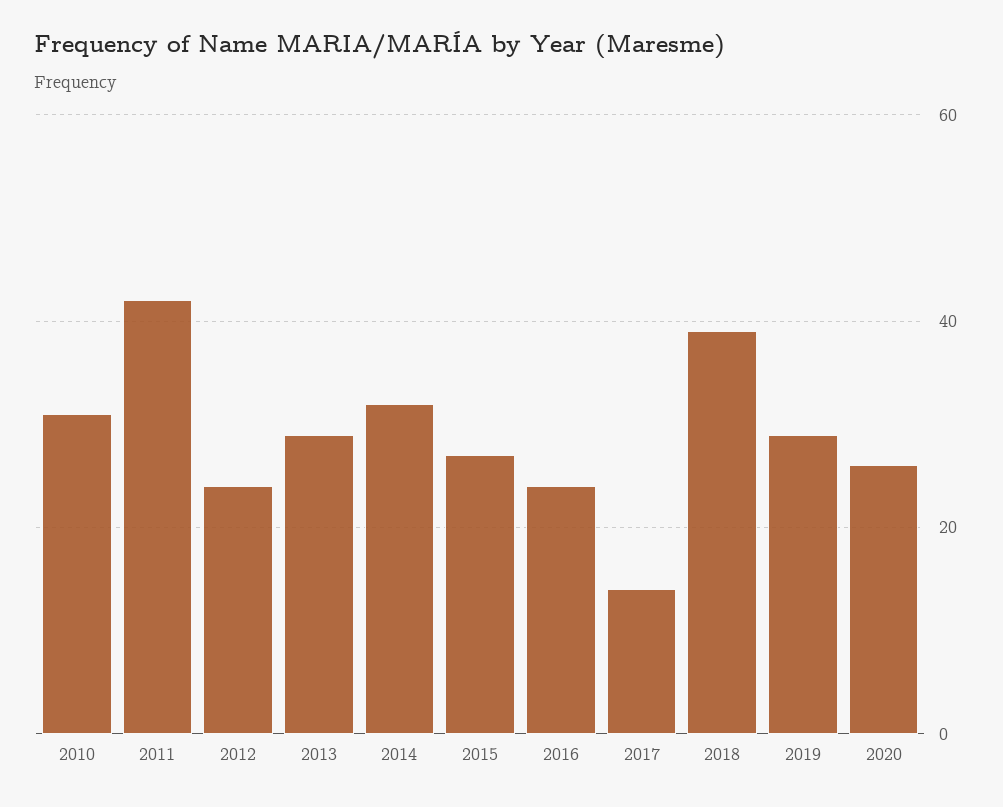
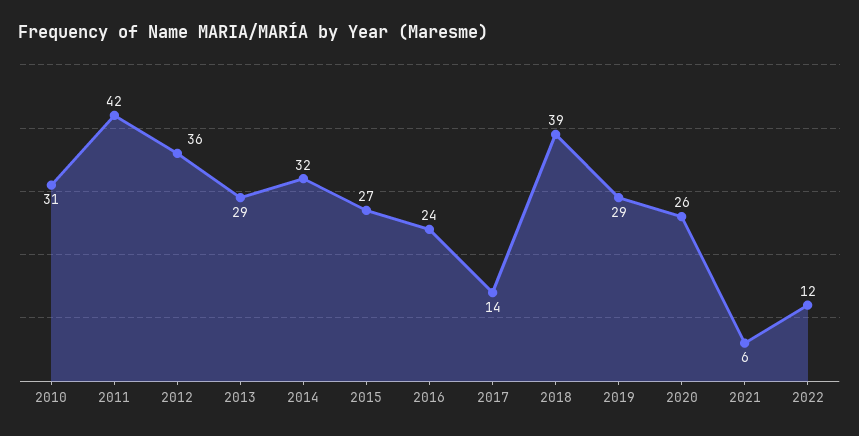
2012: 25 -> 36
2021: none -> 6
2022: none -> 12

